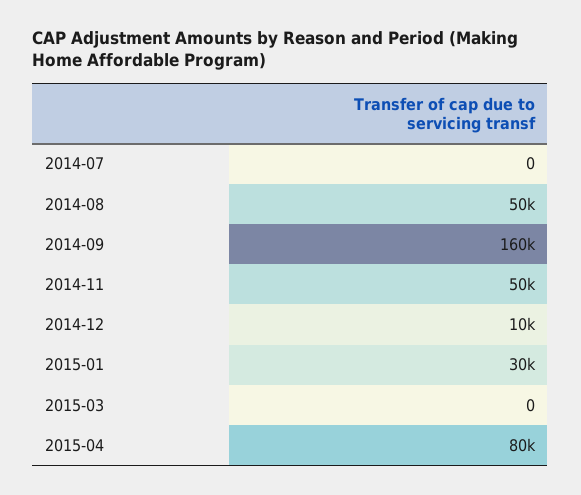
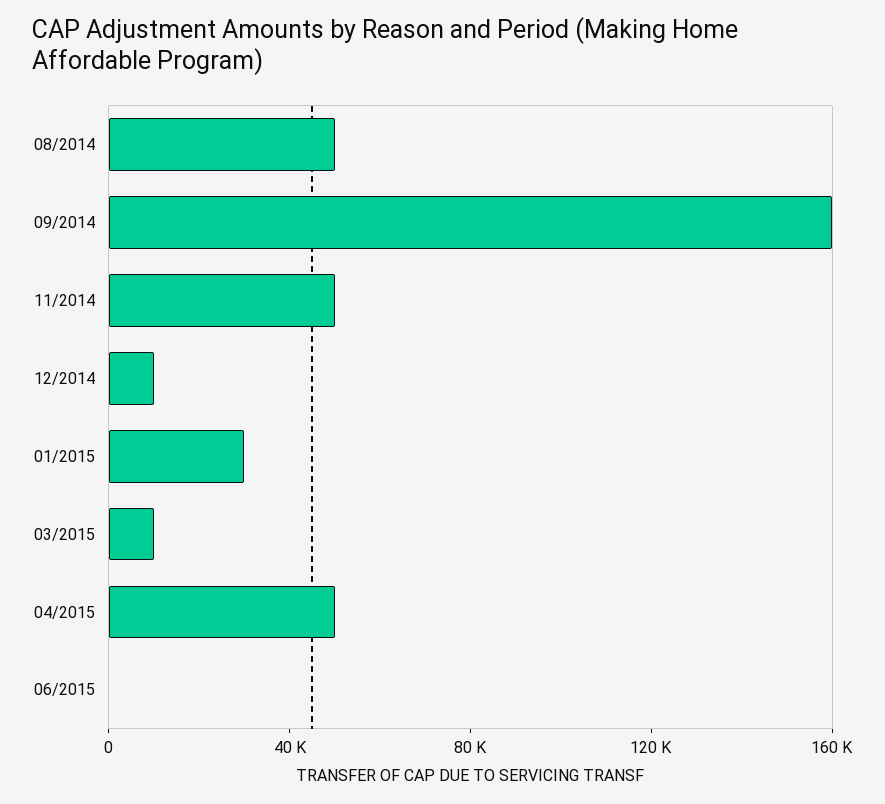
2014-07: 0 -> none
2015-03: 0 -> 10000
2015-04: 80000 -> 50000
06/2015: none -> 0

